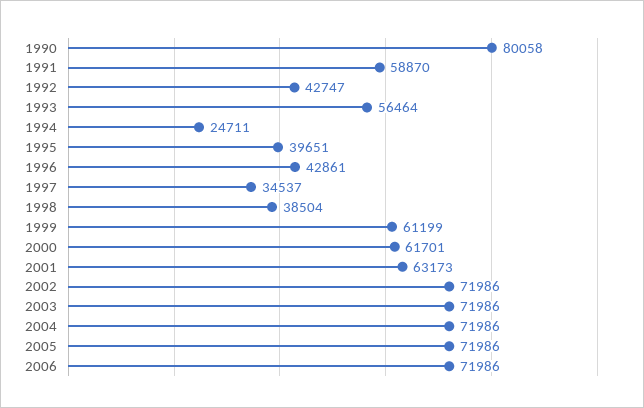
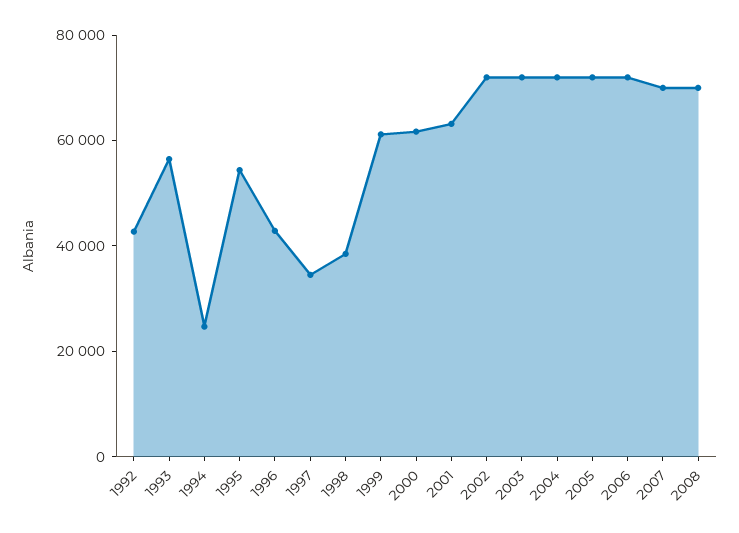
1990: 80058 -> none
1991: 58870 -> none
1995: 39651 -> 55000
2007: none -> 70000
2008: none -> 70000

